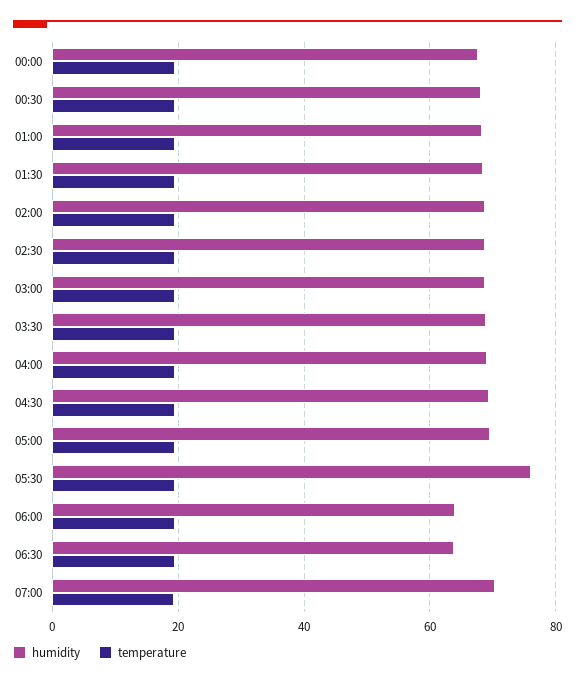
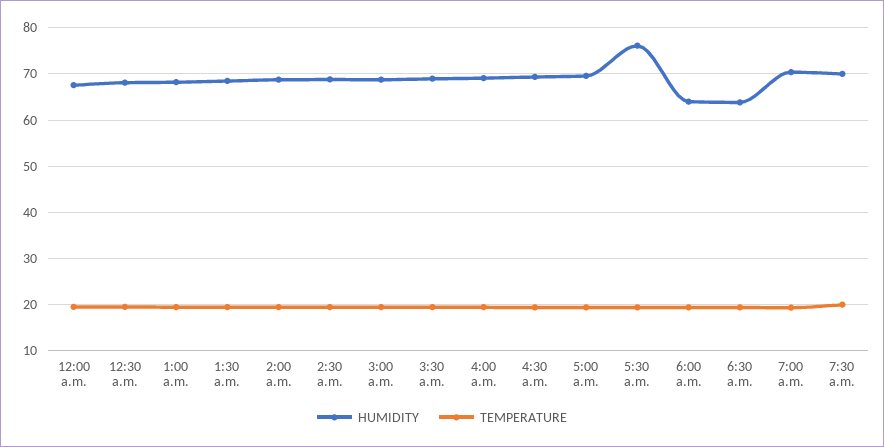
humidity, 7:30 a.m.: none -> 70
temperature, 7:30 a.m.: none -> 20

